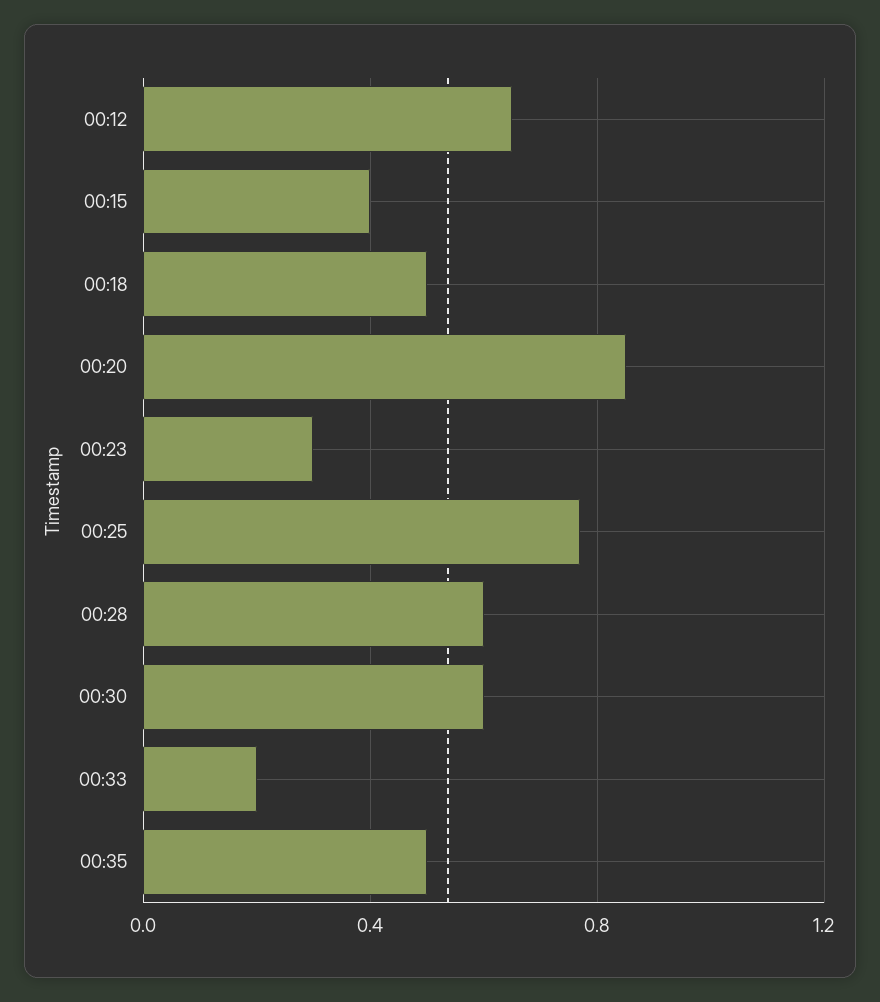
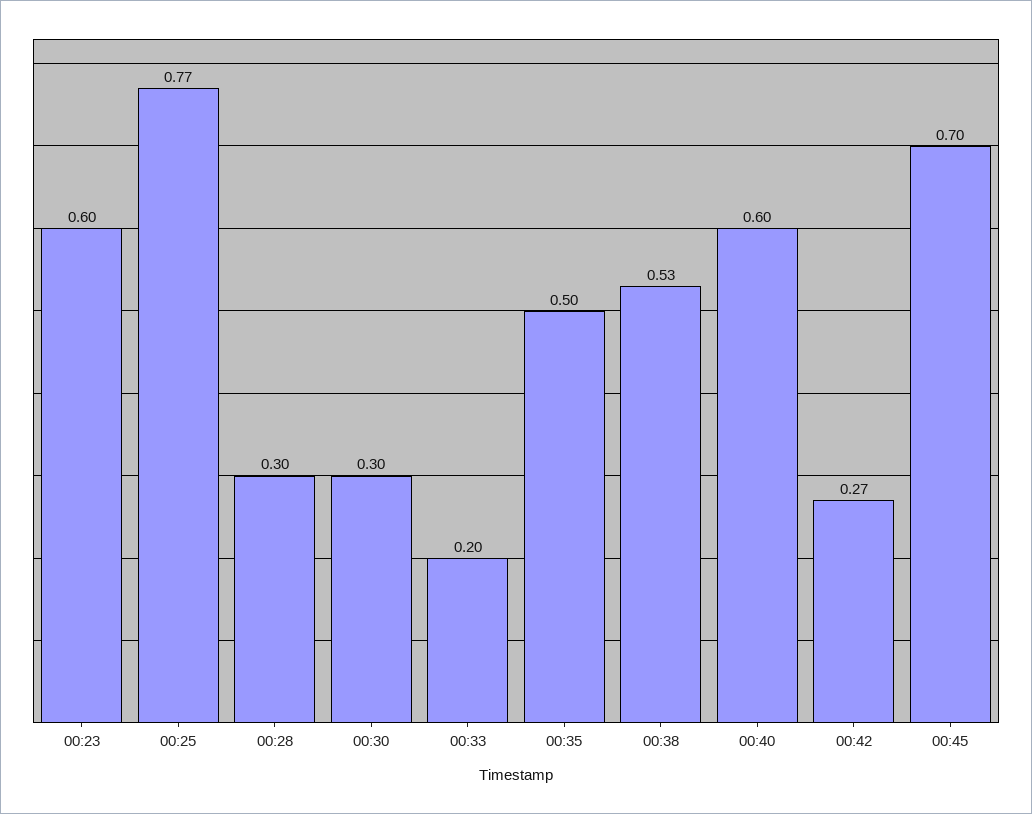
00:12: 0.65 -> none
00:15: 0.4 -> none
00:18: 0.5 -> none
00:20: 0.85 -> none
00:23: 0.3 -> 0.6
00:28: 0.6 -> 0.3
00:30: 0.6 -> 0.3
00:38: none -> 0.53
00:40: none -> 0.6
00:42: none -> 0.27
00:45: none -> 0.7

